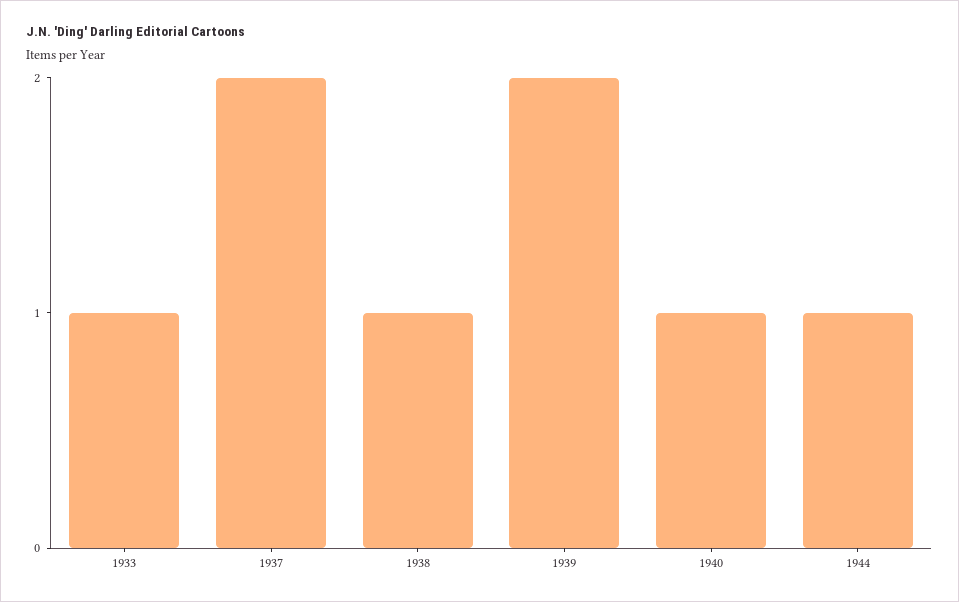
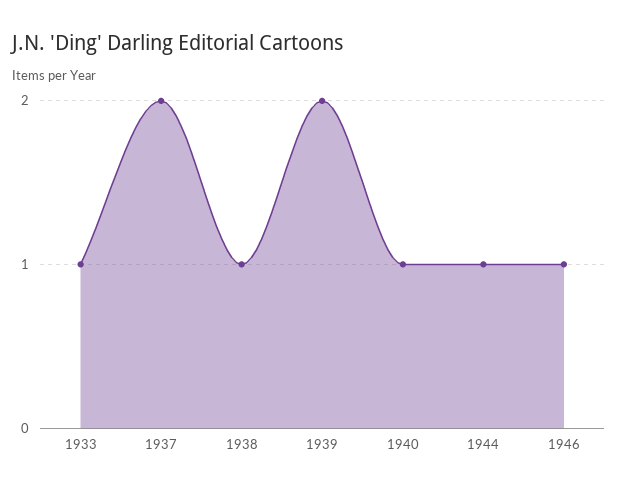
1946: none -> 1

